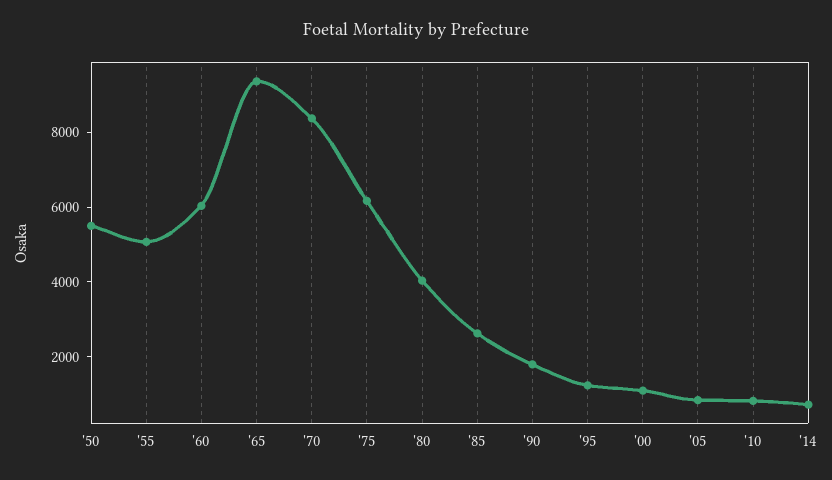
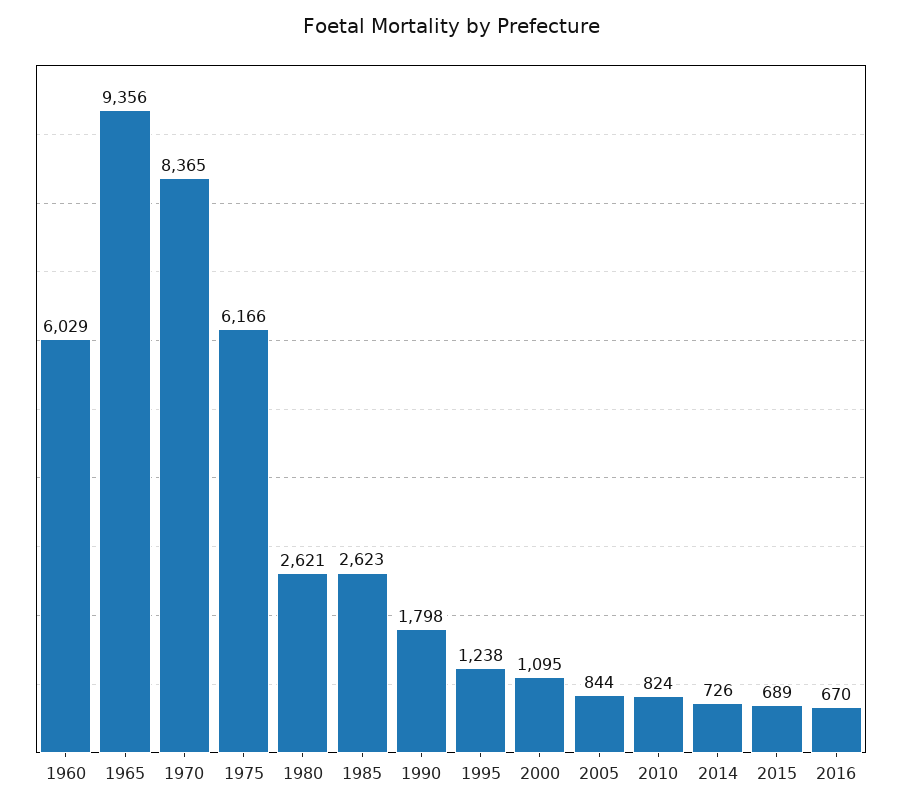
'50: 5500 -> none
'55: 5000 -> none
'80: 4000 -> 2621
2015: none -> 689
2016: none -> 670

